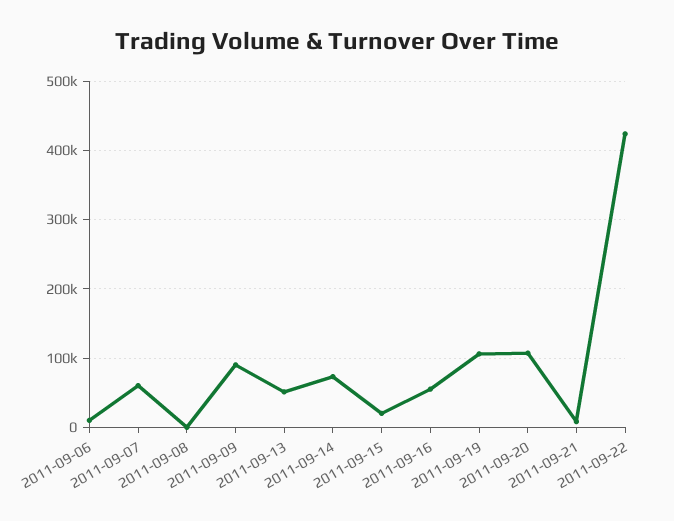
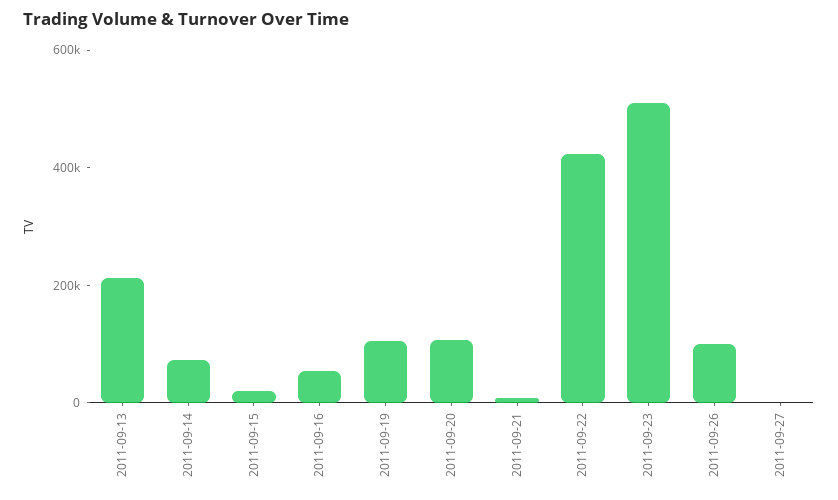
2011-09-06: 10000 -> none
2011-09-07: 60000 -> none
2011-09-08: 0 -> none
2011-09-09: 90000 -> none
2011-09-13: 50000 -> 200000
2011-09-23: none -> 500000
2011-09-26: none -> 100000
2011-09-27: none -> 0

